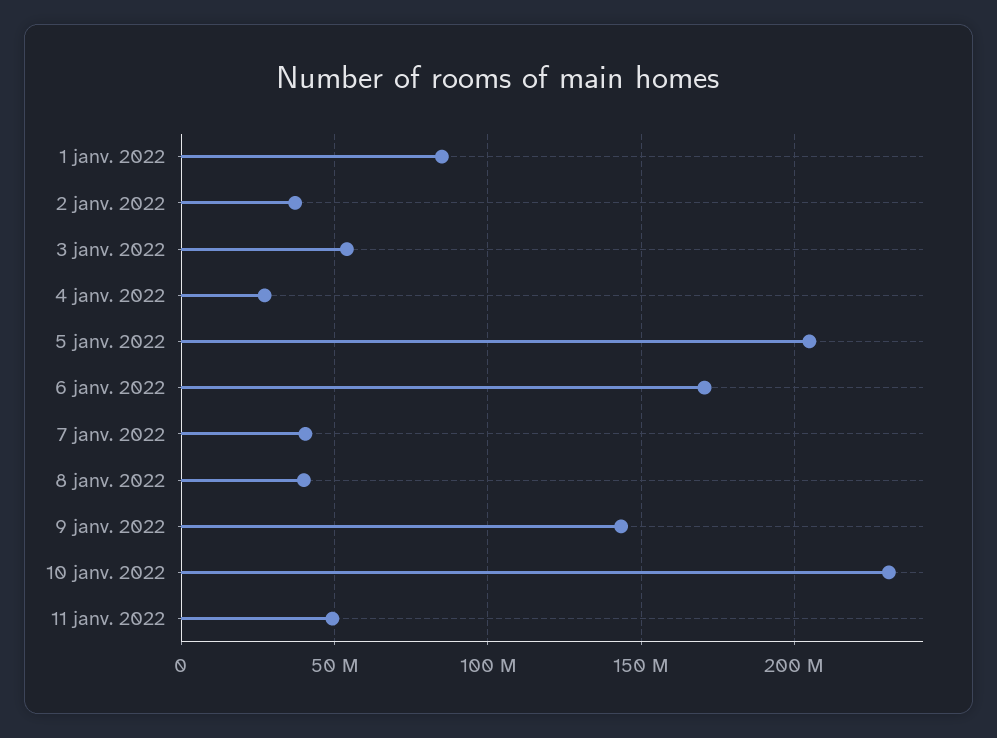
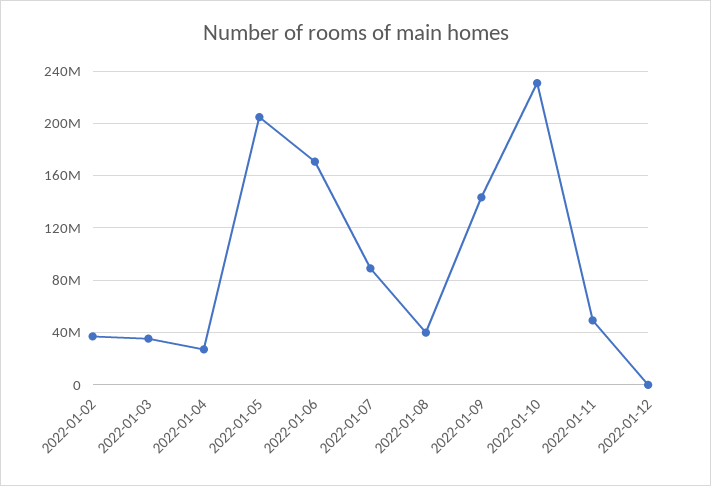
1 janv. 2022: 85000000 -> none
3 janv. 2022: 55000000 -> 35000000
7 janv. 2022: 40000000 -> 90000000
2022-01-12: none -> 0

